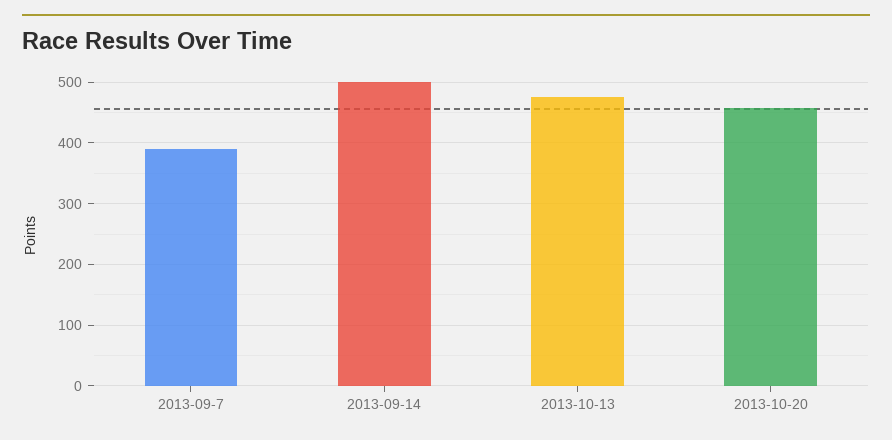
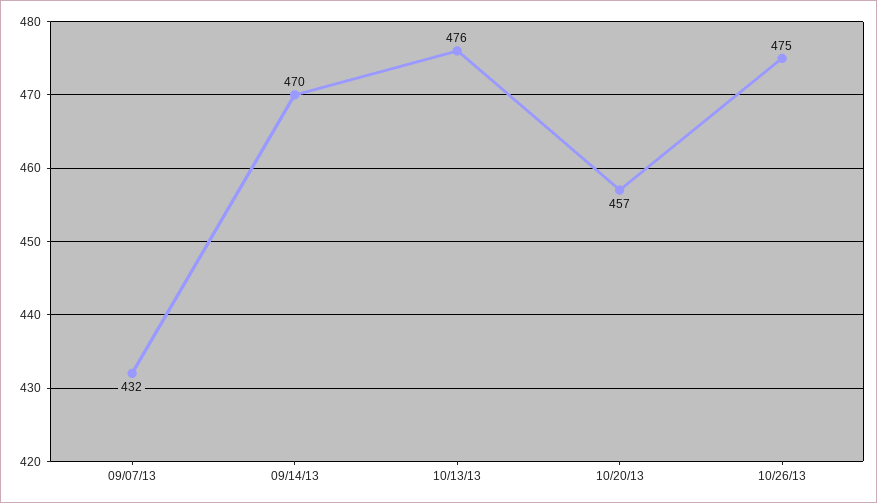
2013-09-7: 390 -> 432
2013-09-14: 500 -> 470
10/26/13: none -> 475

